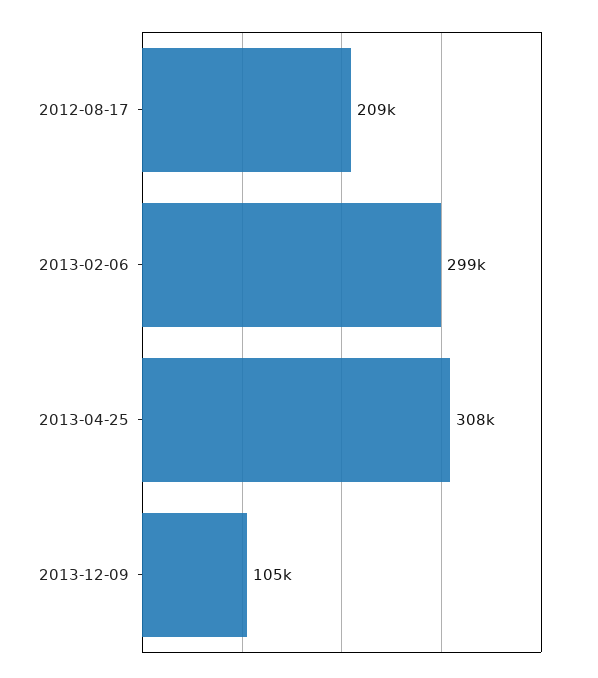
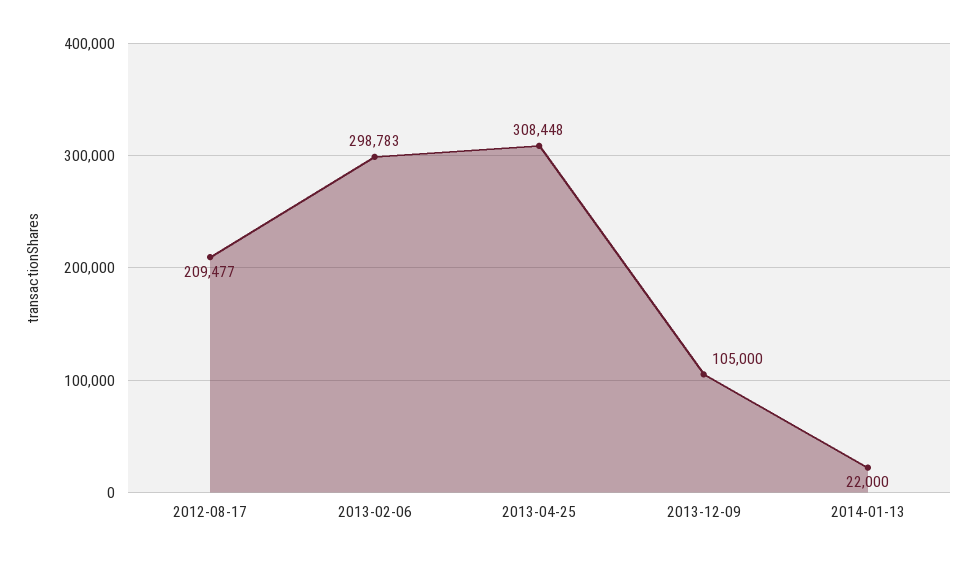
2014-01-13: none -> 22000

